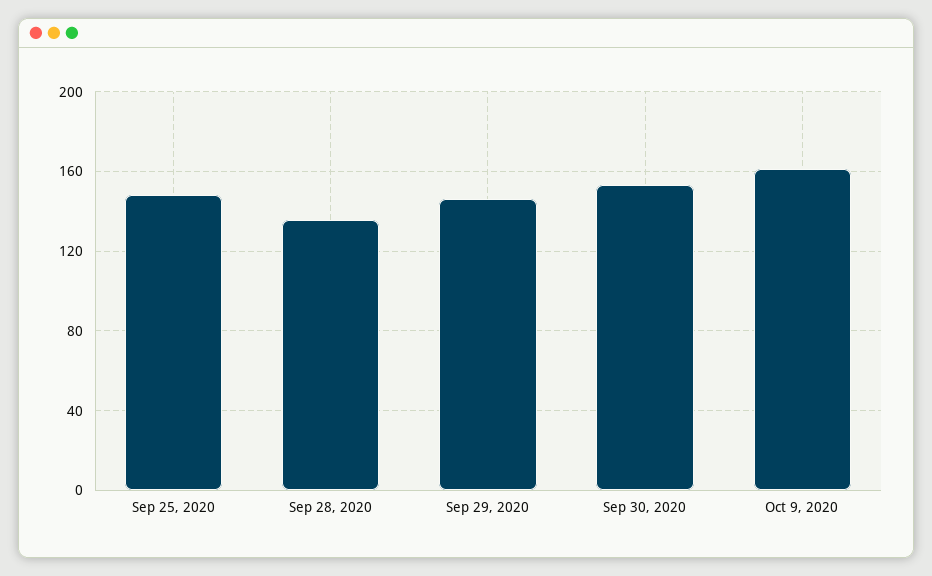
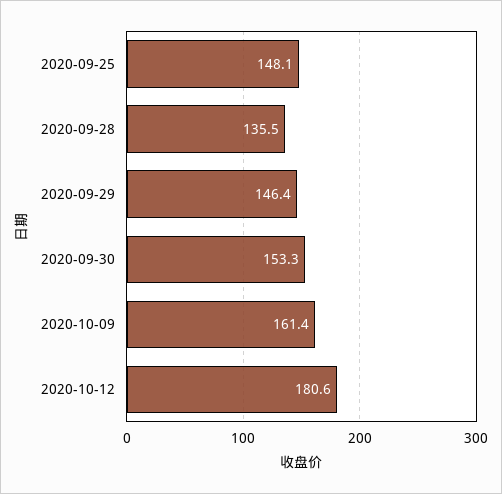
2020-10-12: none -> 180.6

